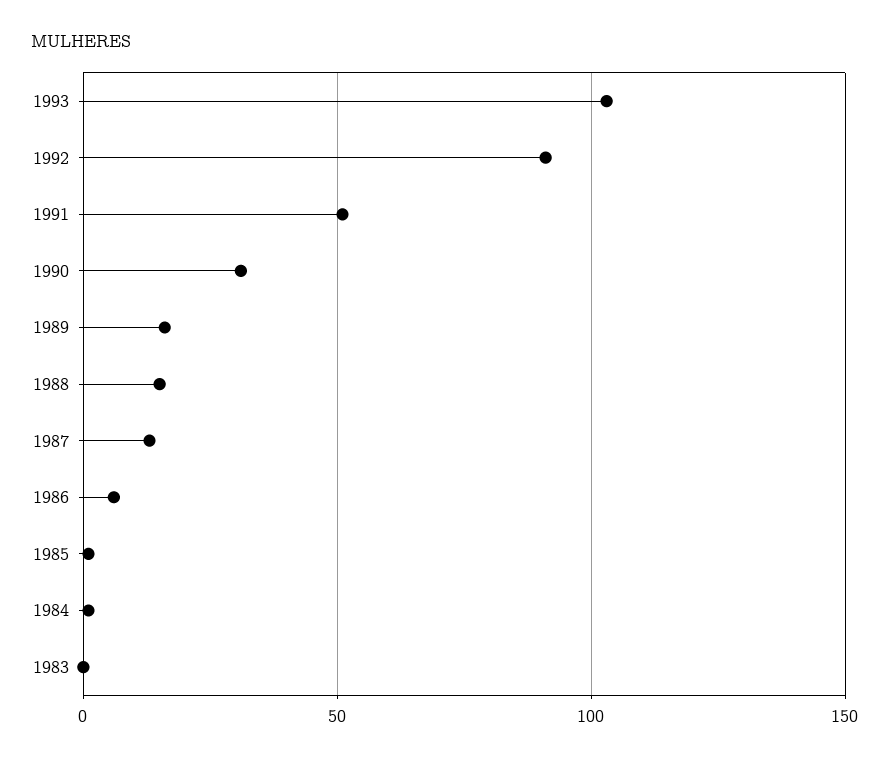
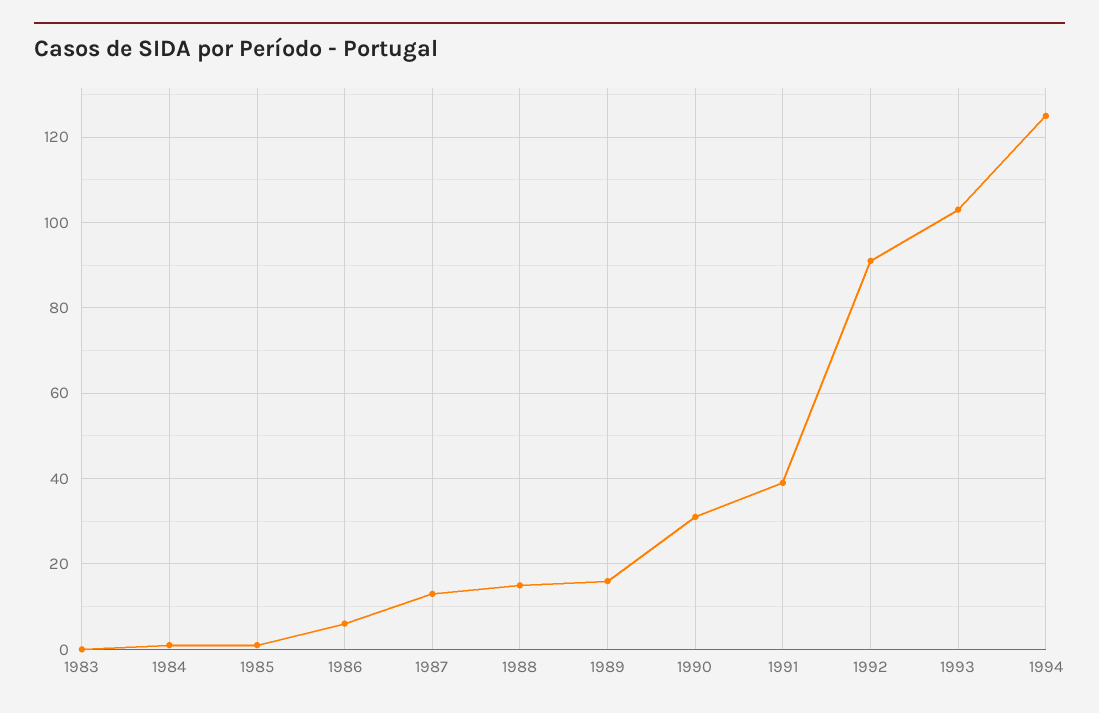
1991: 50 -> 40
1994: none -> 125

